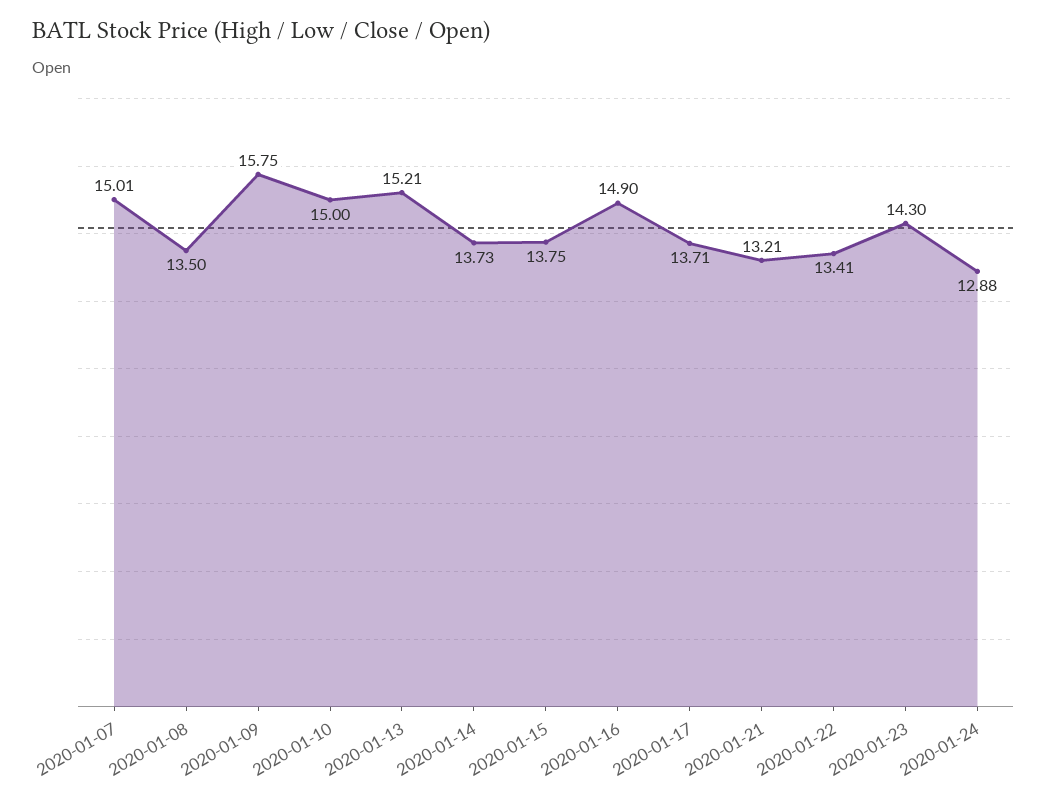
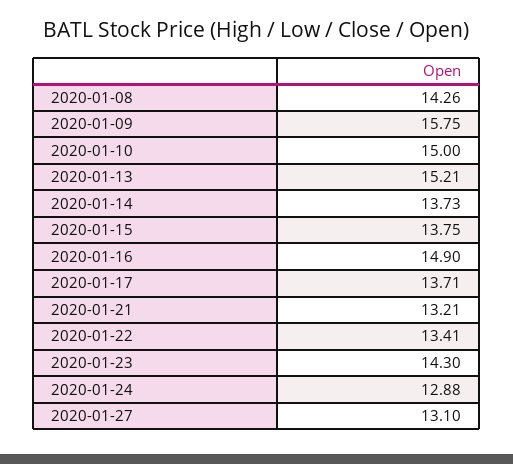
2020-01-07: 15.01 -> none
2020-01-08: 13.5 -> 14.26
2020-01-27: none -> 13.1

